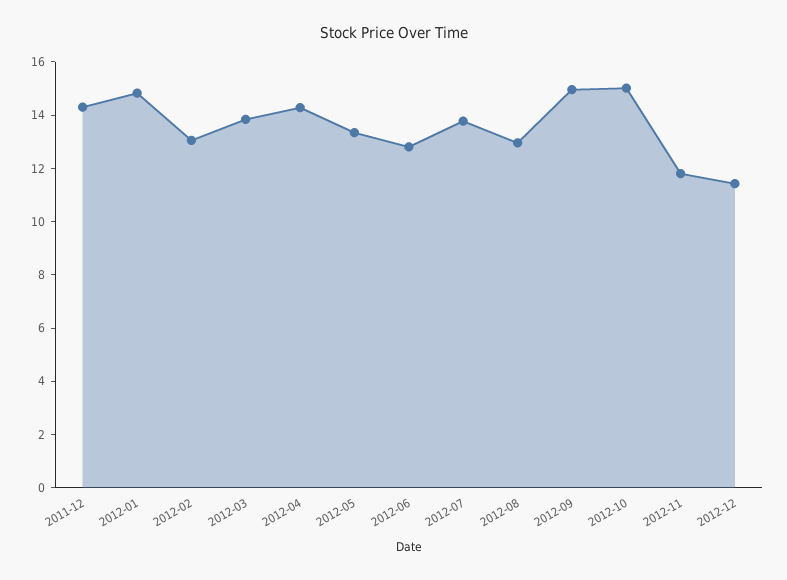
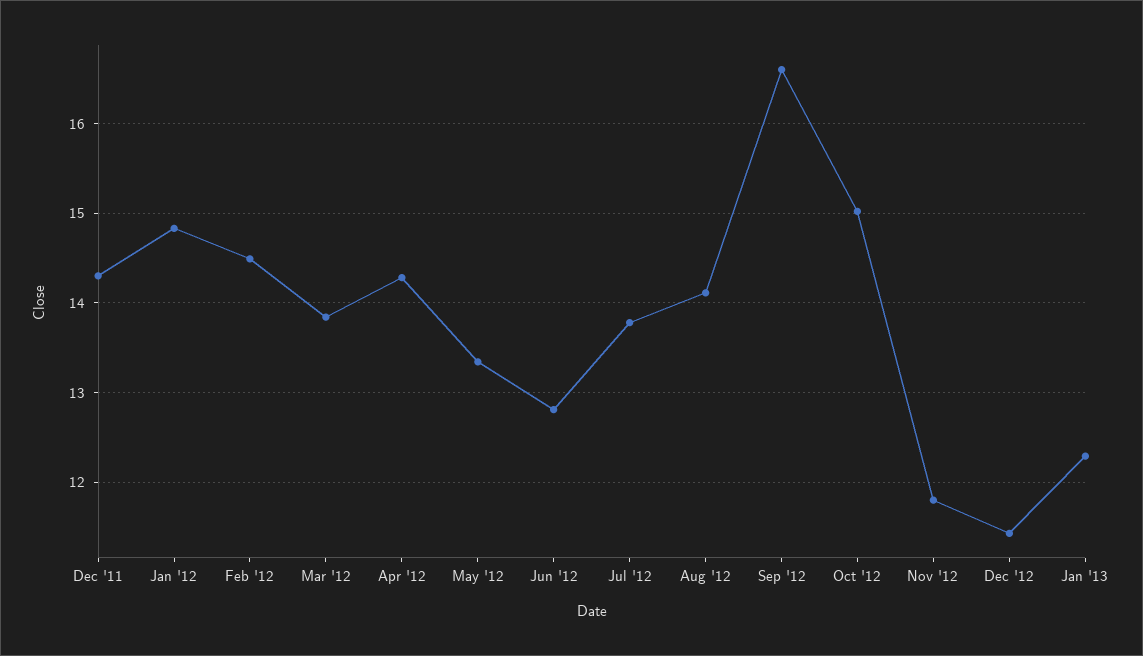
2012-02: 13 -> 14.5
2012-08: 13 -> 14.1
2012-09: 15 -> 16.6
Jan '13: none -> 12.3

